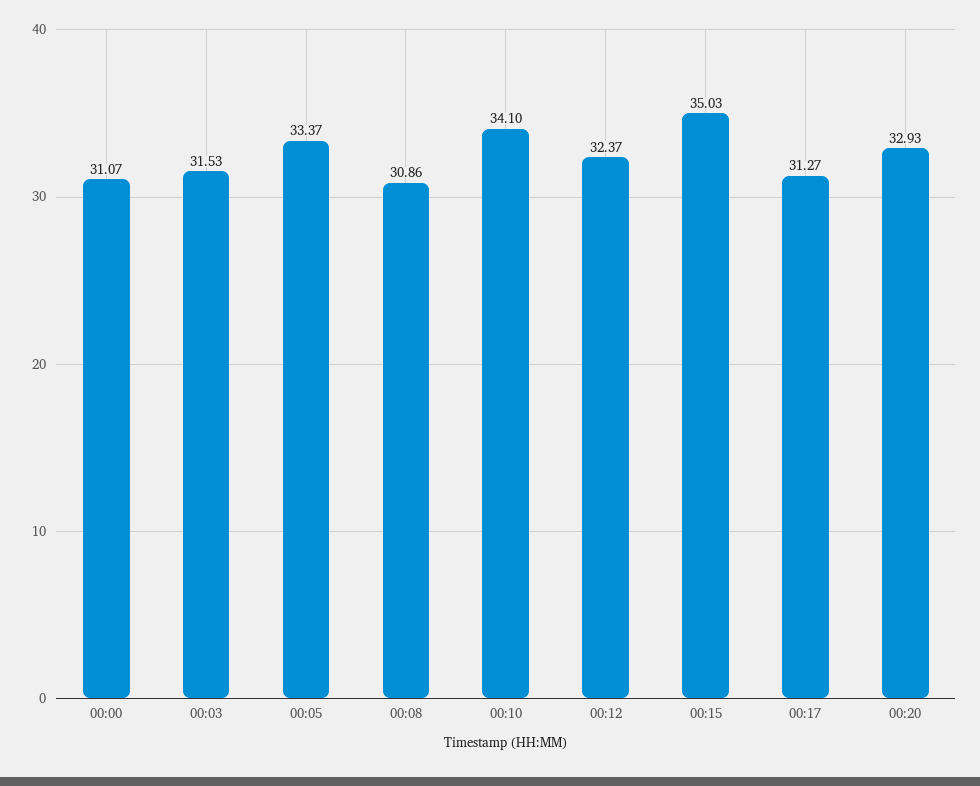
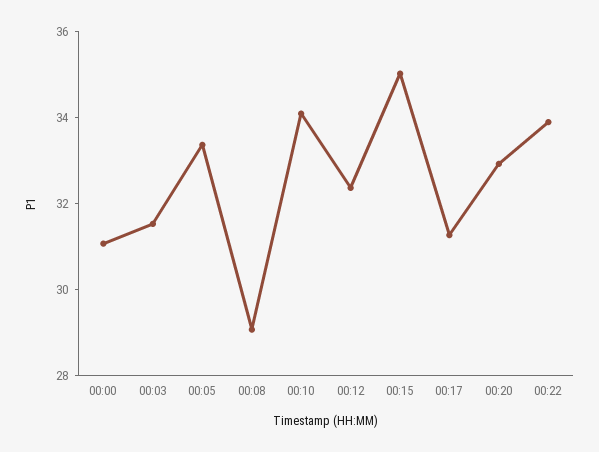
00:08: 30.86 -> 29
00:22: none -> 34

